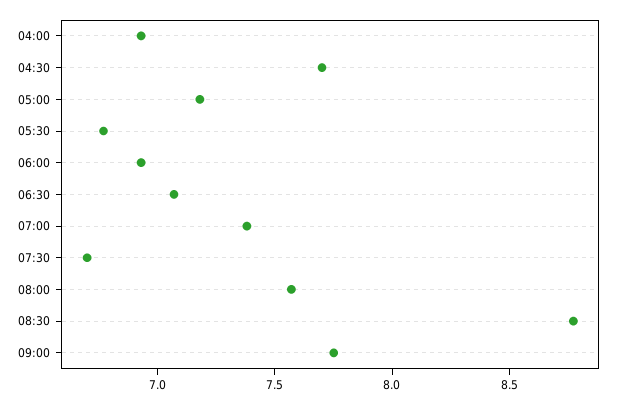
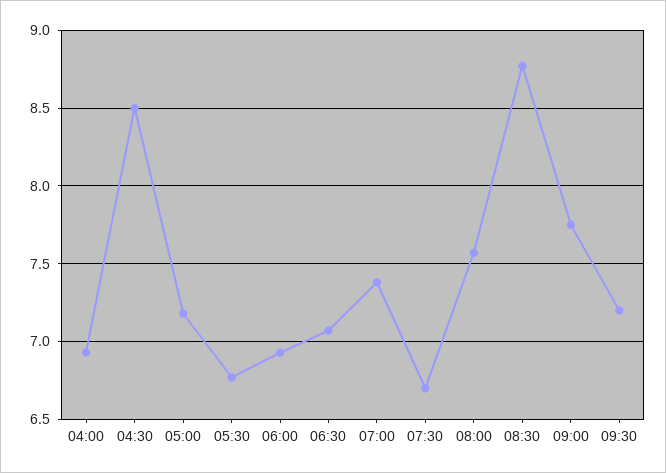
04:30: 7.7 -> 8.5
09:30: none -> 7.2

